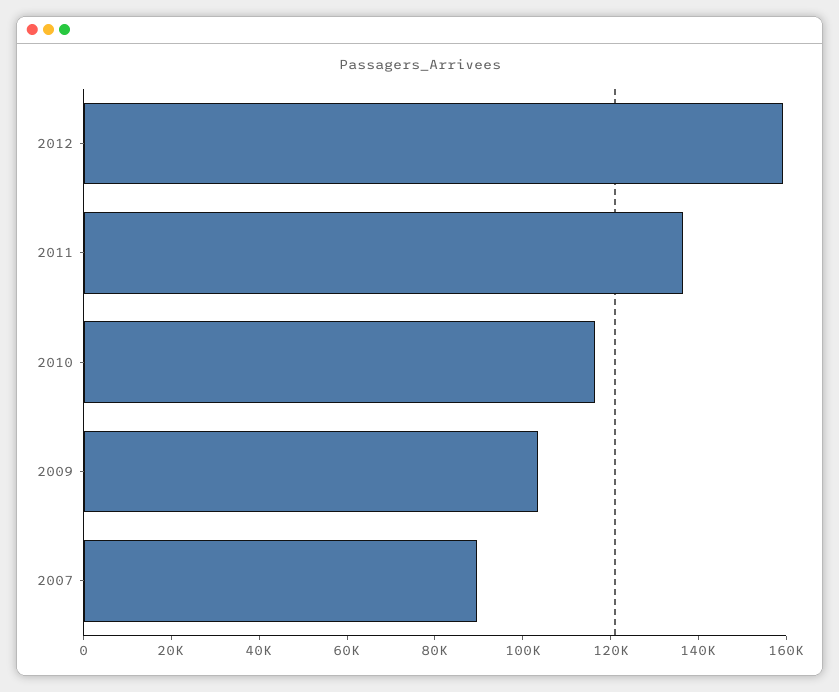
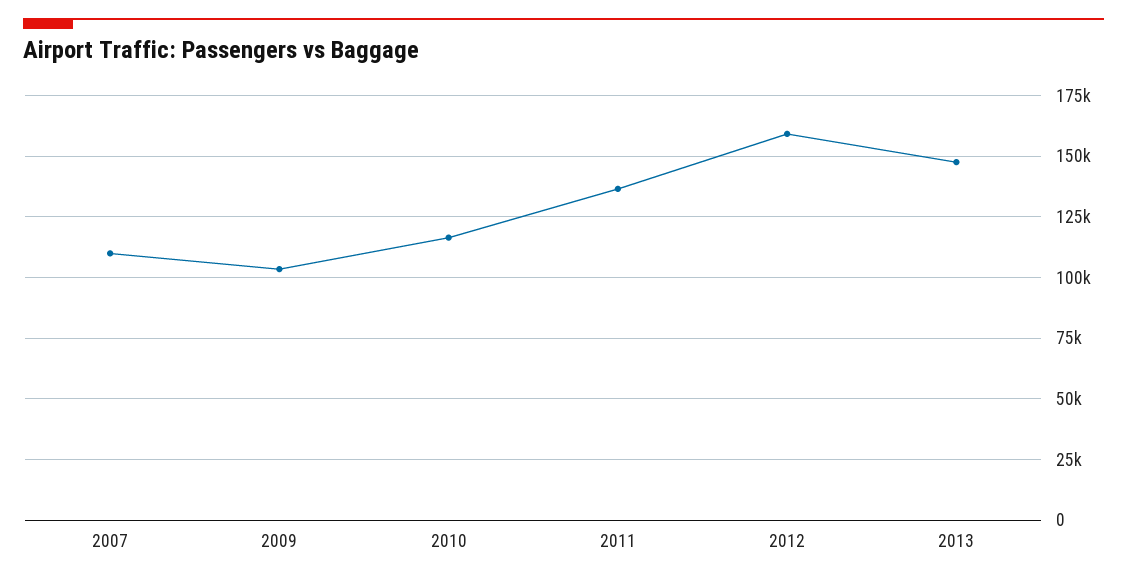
2007: 90000 -> 110000
2013: none -> 147500

